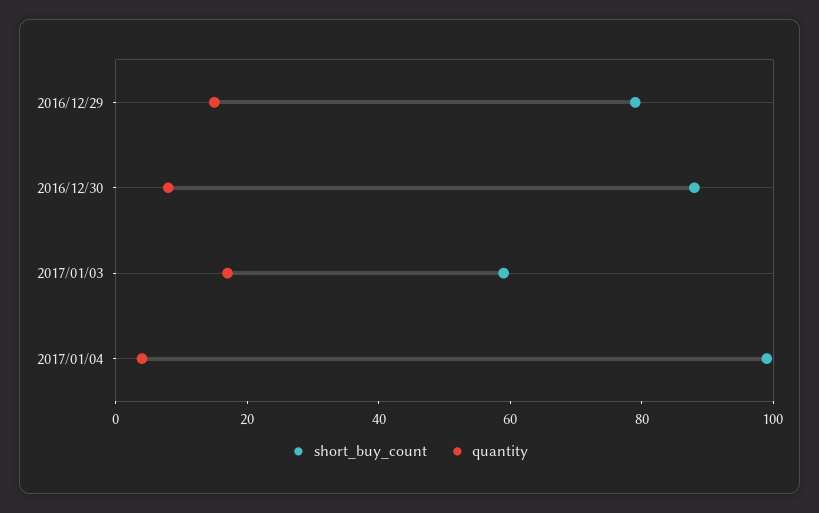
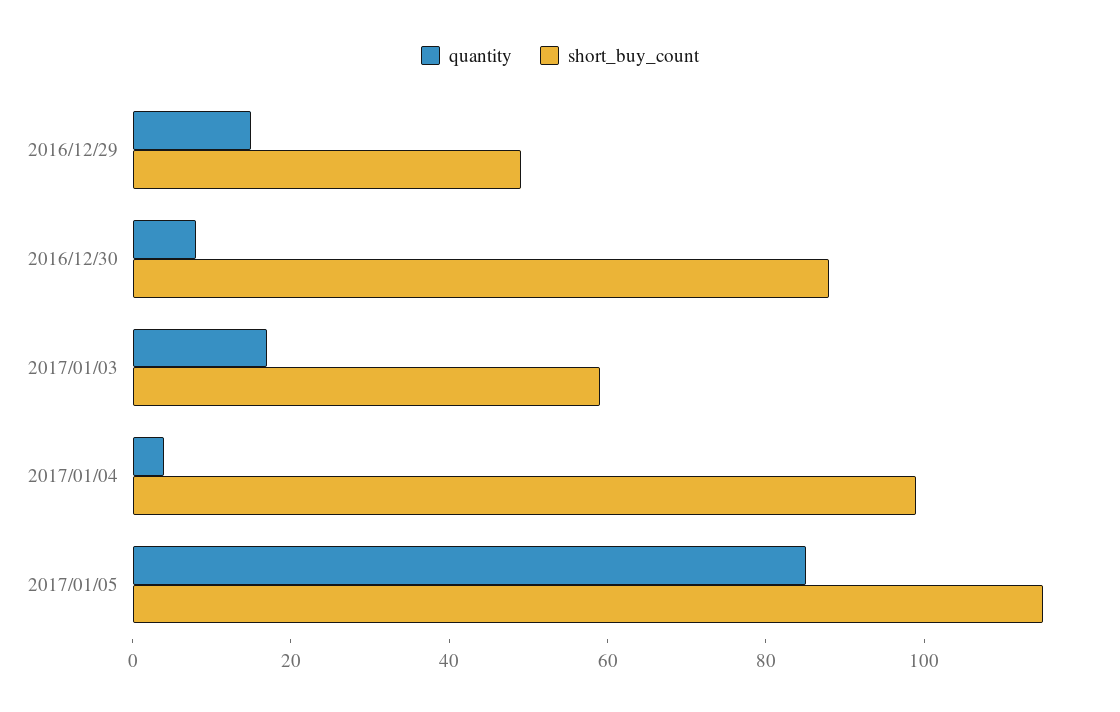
short_buy_count, 2016/12/29: 80 -> 50
quantity, 2017/01/05: none -> 85
short_buy_count, 2017/01/05: none -> 115

